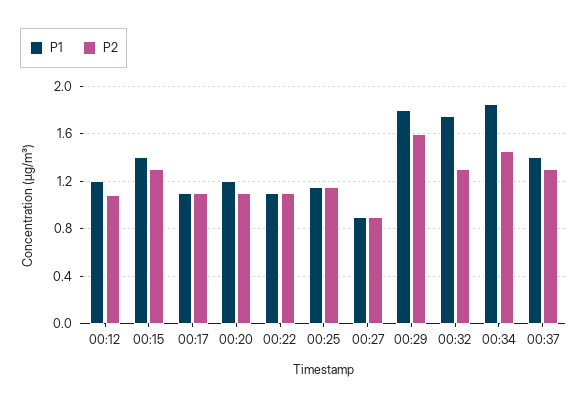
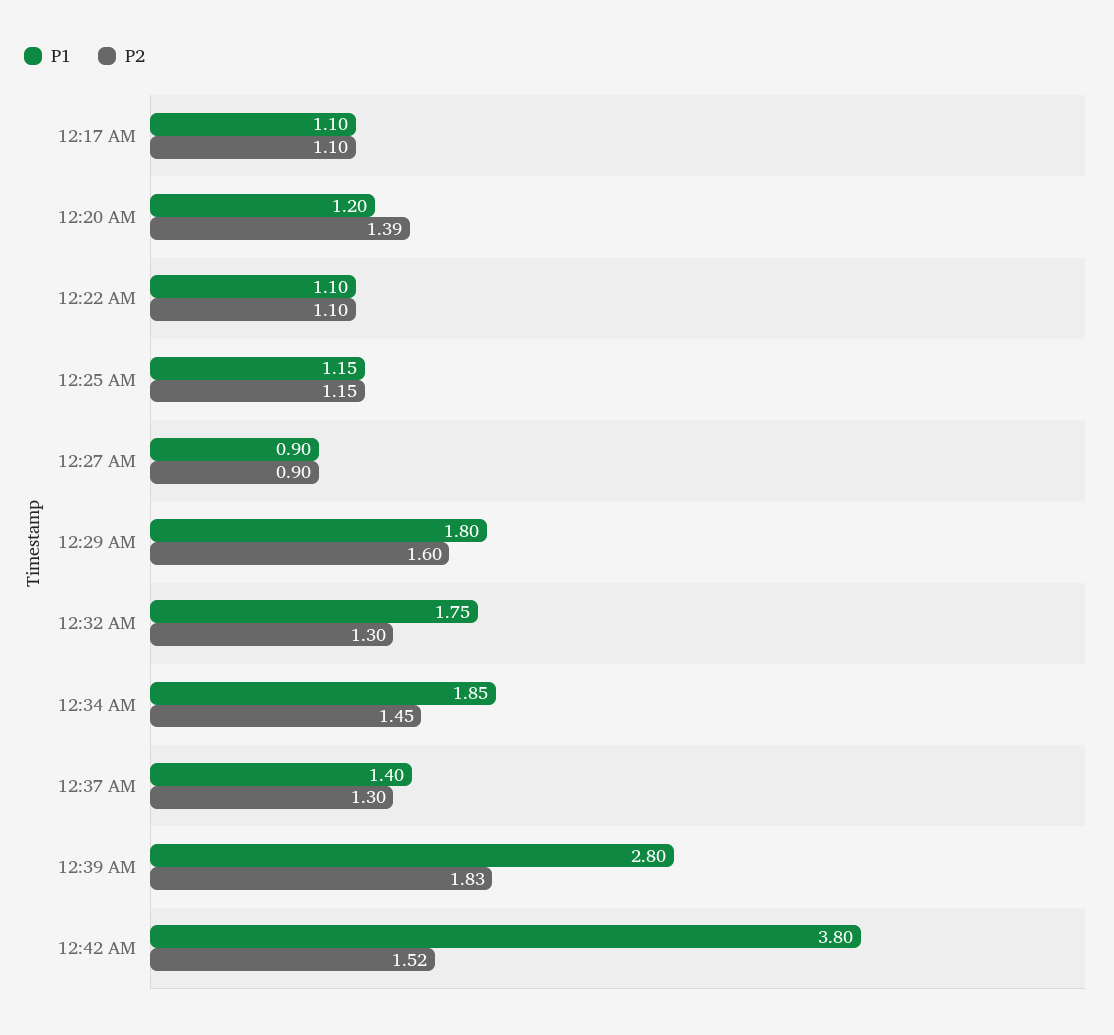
P1, 00:12: 1.2 -> none
P2, 00:12: 1.1 -> none
P1, 00:15: 1.4 -> none
P2, 00:15: 1.3 -> none
P2, 00:20: 1.1 -> 1.39
P1, 12:39 AM: none -> 2.8
P2, 12:39 AM: none -> 1.83
P1, 12:42 AM: none -> 3.8
P2, 12:42 AM: none -> 1.52

